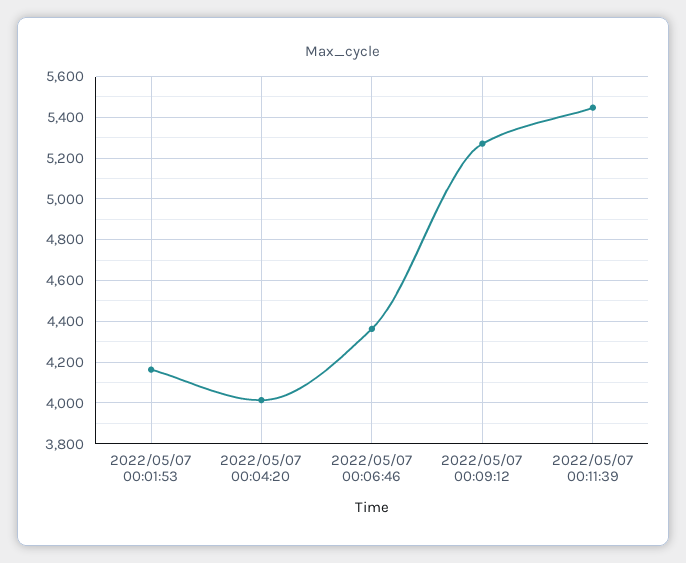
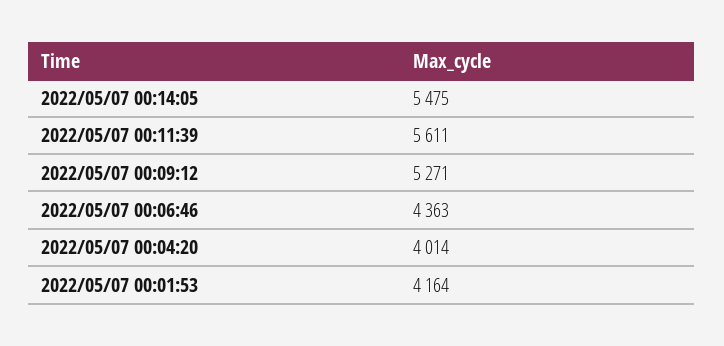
2022/05/07 00:11:39: 5450 -> 5611
2022/05/07 00:14:05: none -> 5475

